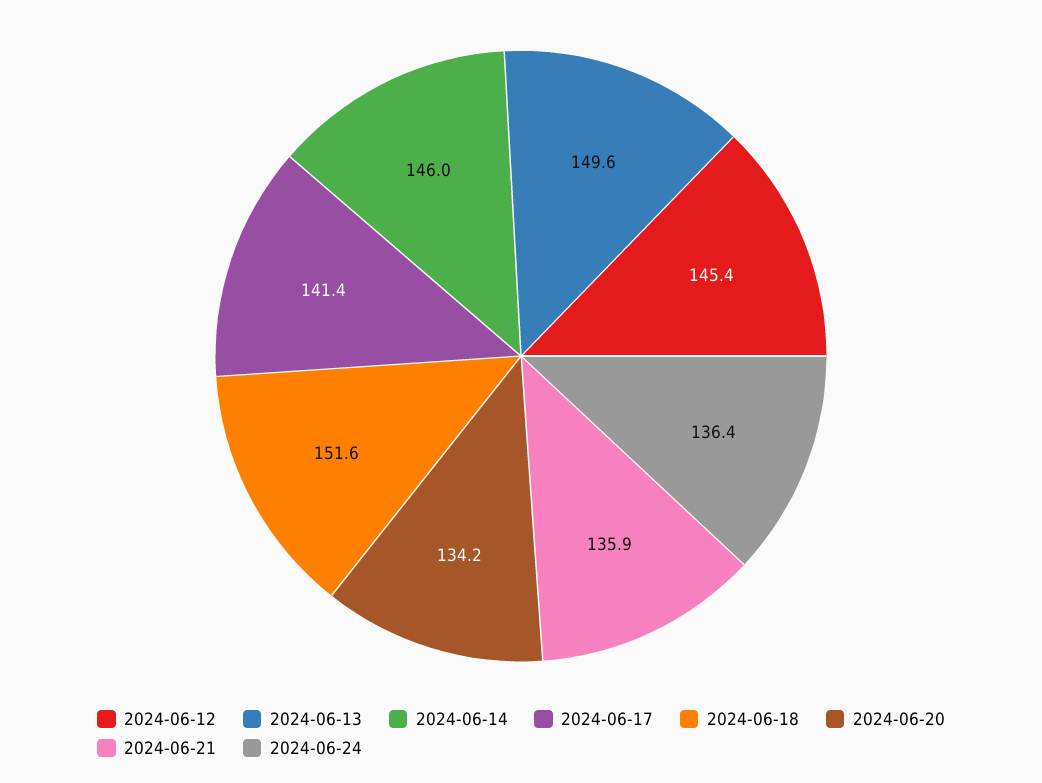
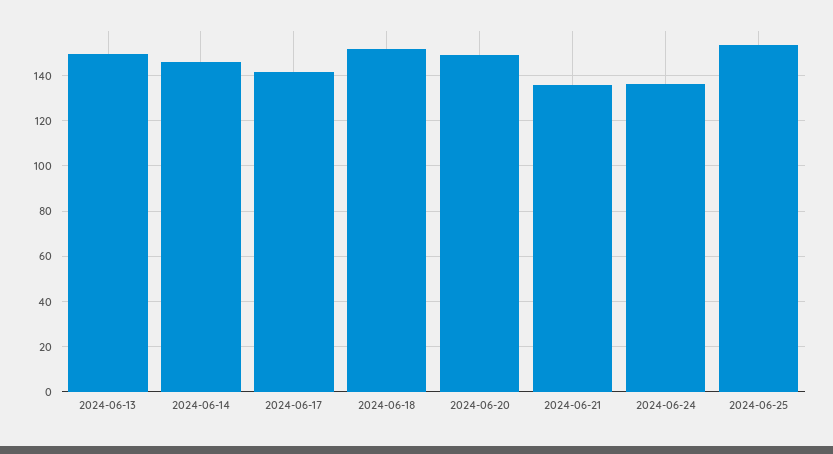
2024-06-12: 145.4 -> none
2024-06-20: 134.2 -> 150
2024-06-25: none -> 155

